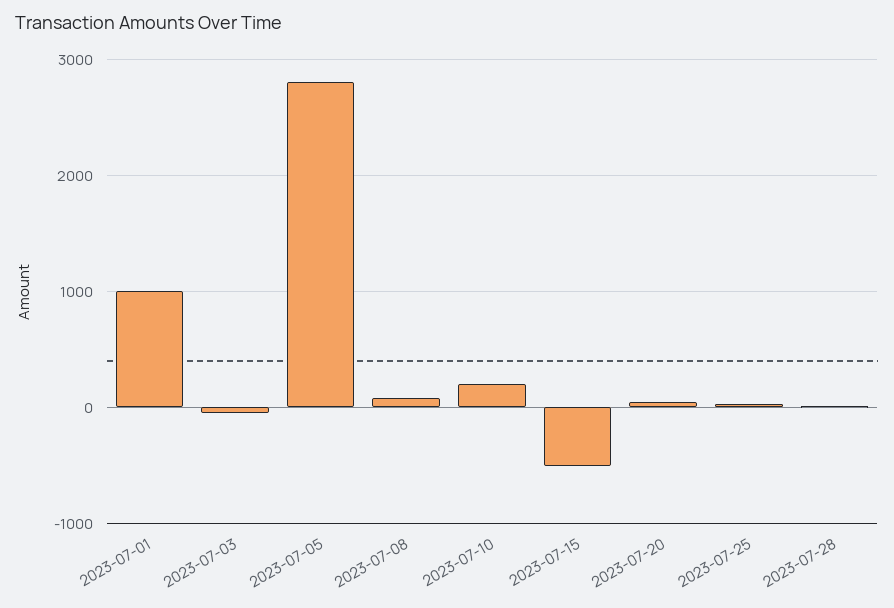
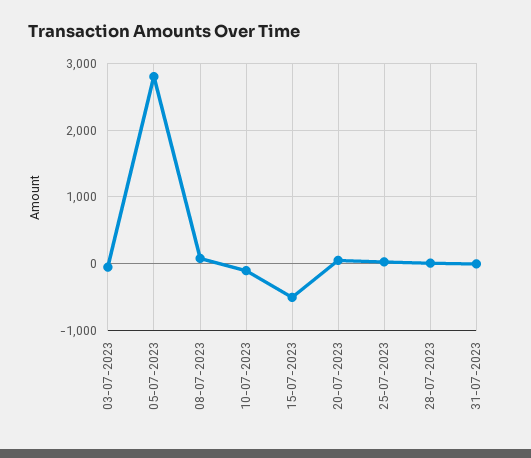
2023-07-01: 1000 -> none
2023-07-10: 200 -> -100
31-07-2023: none -> 0

